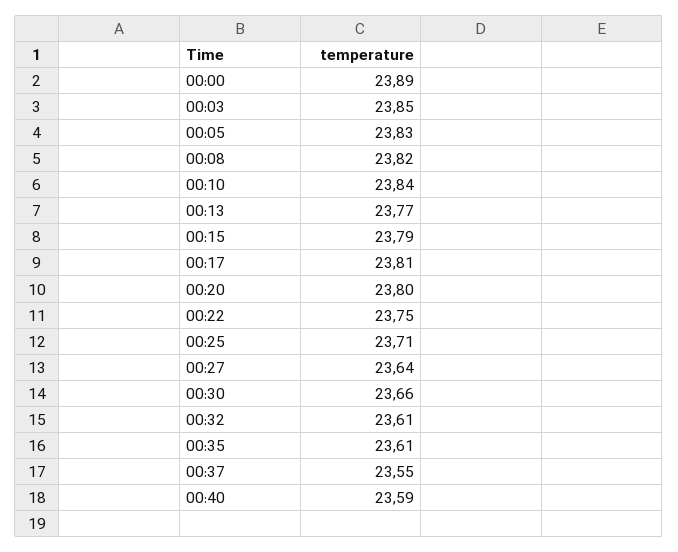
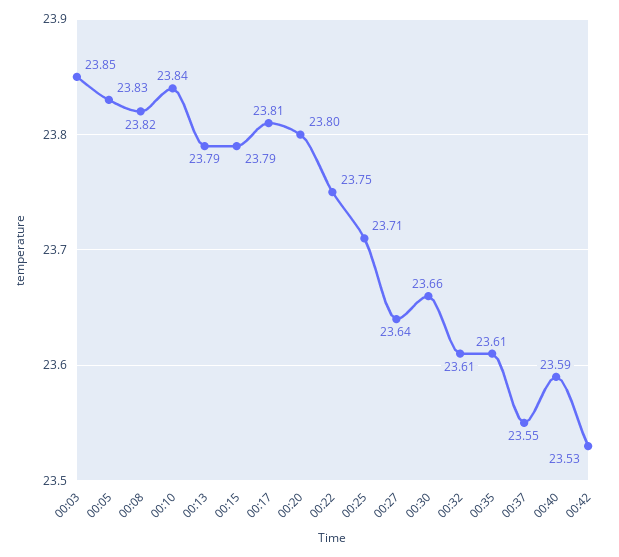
00:00: 23.89 -> none
00:13: 23.77 -> 23.79
00:42: none -> 23.53

